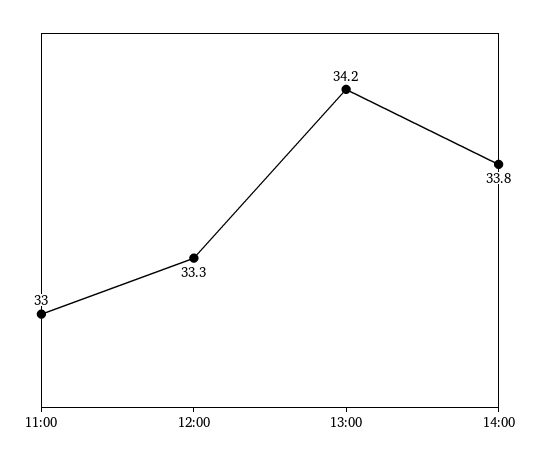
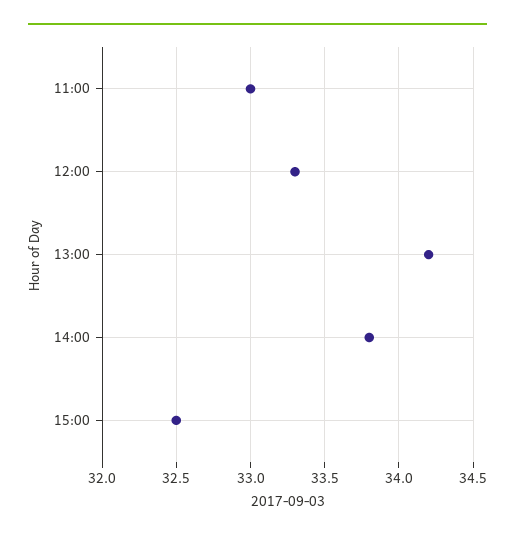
15:00: none -> 32.5

